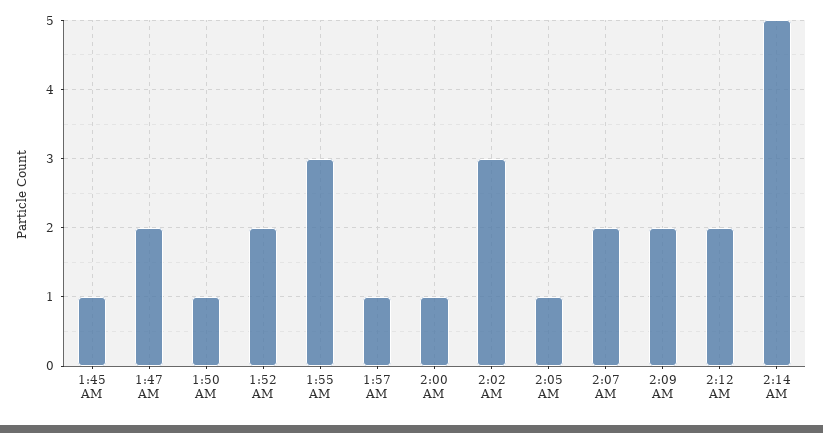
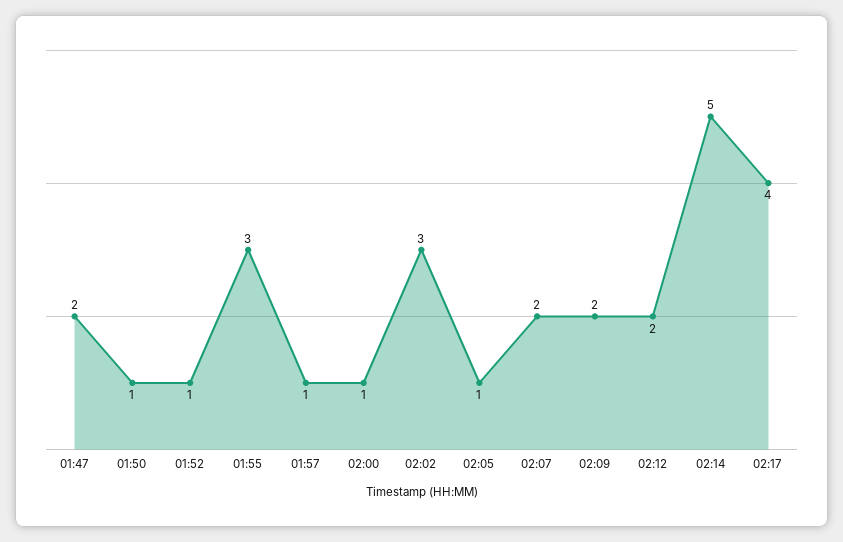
1:45 AM: 1 -> none
1:52 AM: 2 -> 1
02:17: none -> 4

